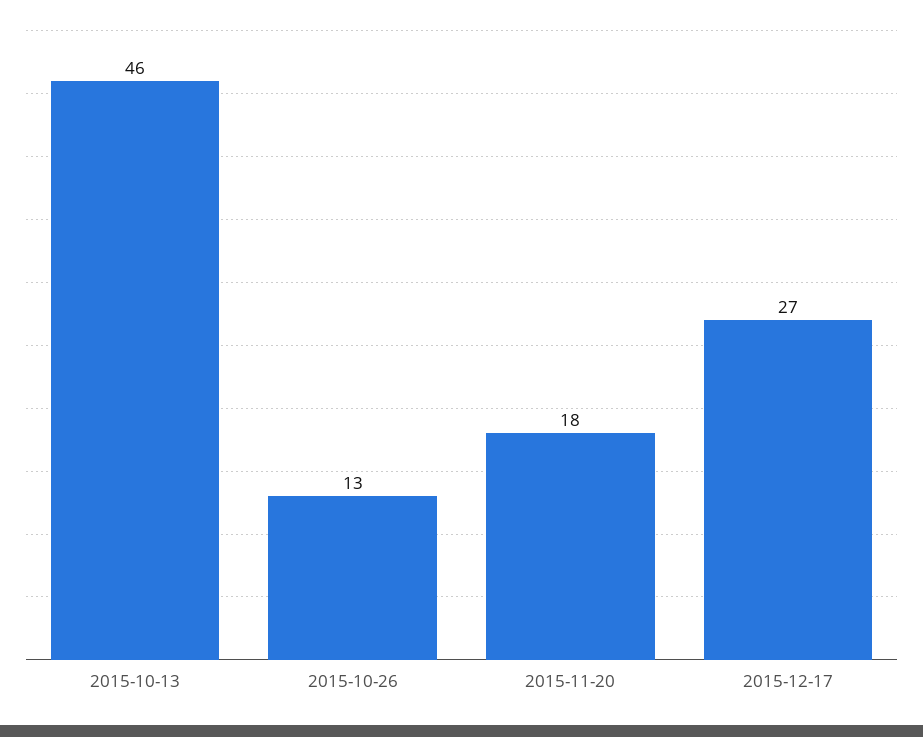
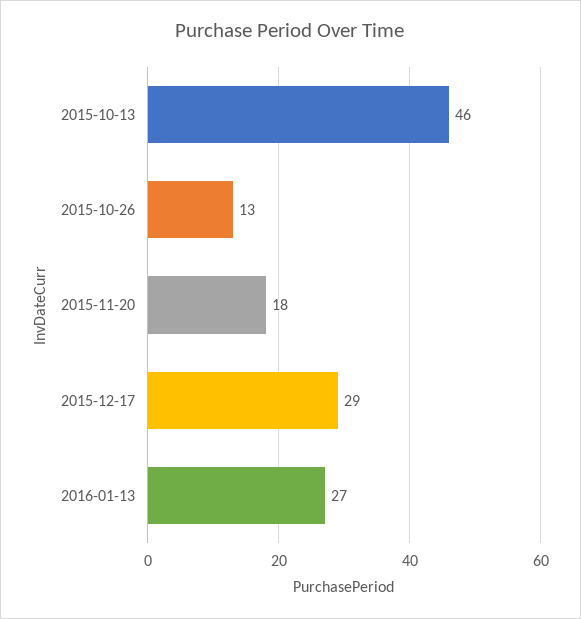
2015-12-17: 27 -> 29
2016-01-13: none -> 27

